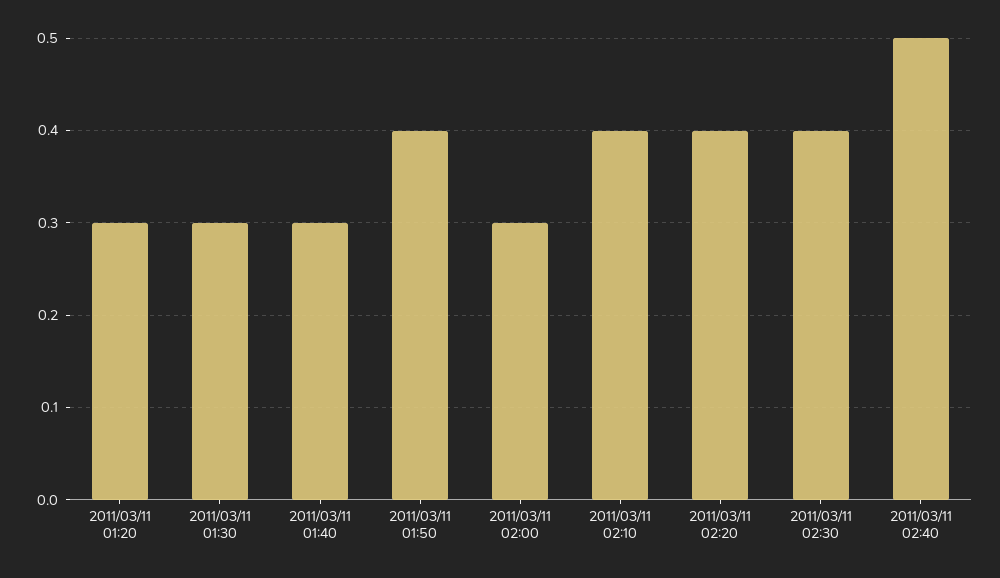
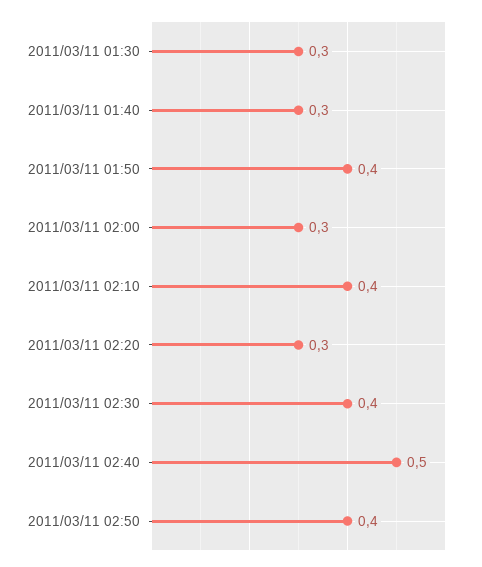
2011/03/11 01:20: 0.3 -> none
2011/03/11 02:20: 0.4 -> 0.3
2011/03/11 02:50: none -> 0.4

